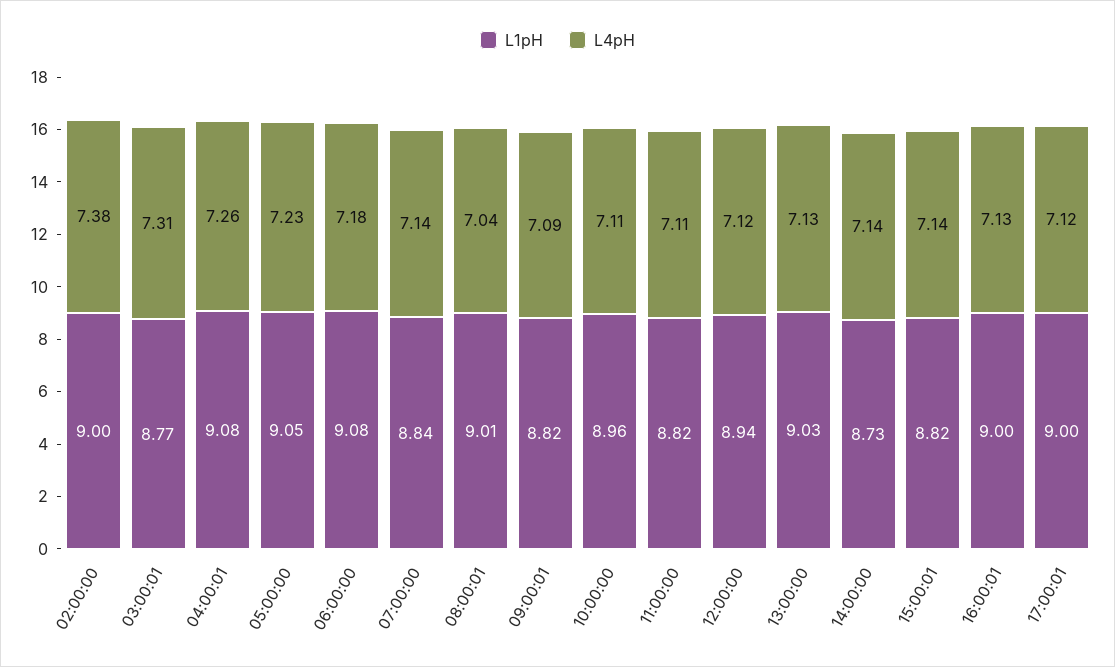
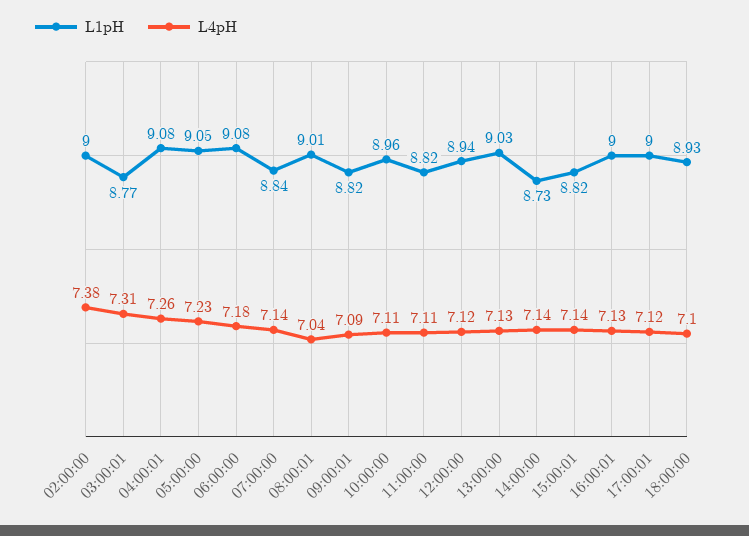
L1pH, 18:00:00: none -> 8.93
L4pH, 18:00:00: none -> 7.1

